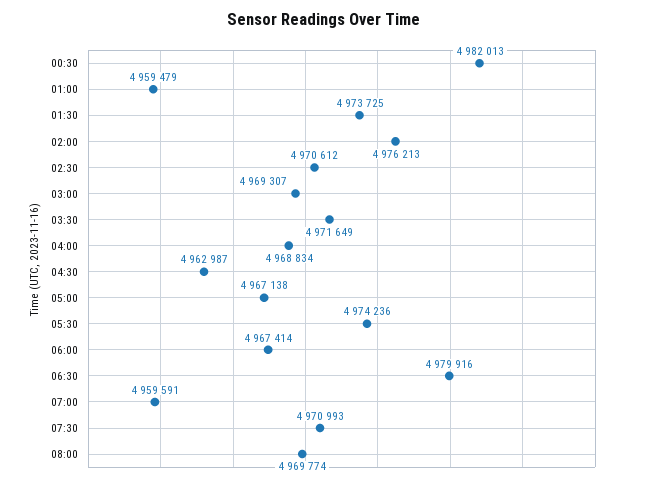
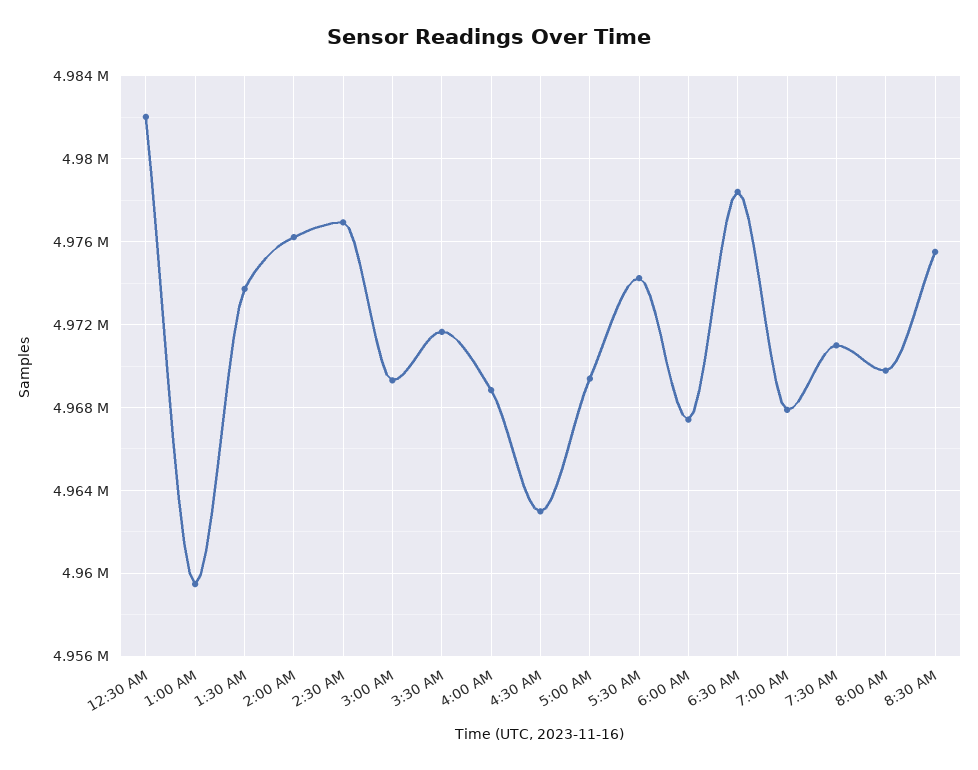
02:30: 4970612 -> 4977000
05:00: 4967138 -> 4969500
06:30: 4979916 -> 4978500
07:00: 4959591 -> 4968000
8:30 AM: none -> 4975500

